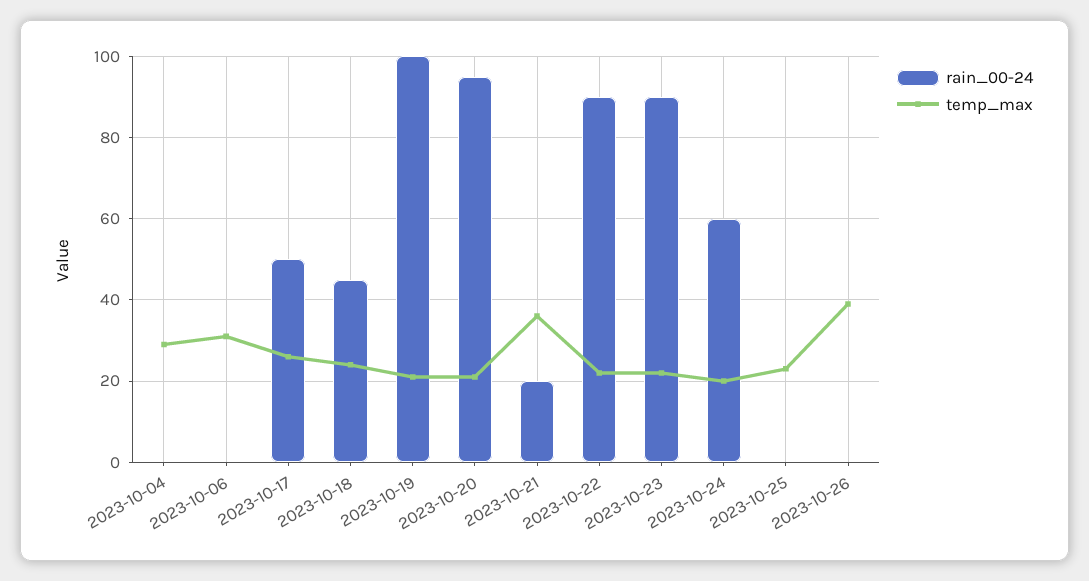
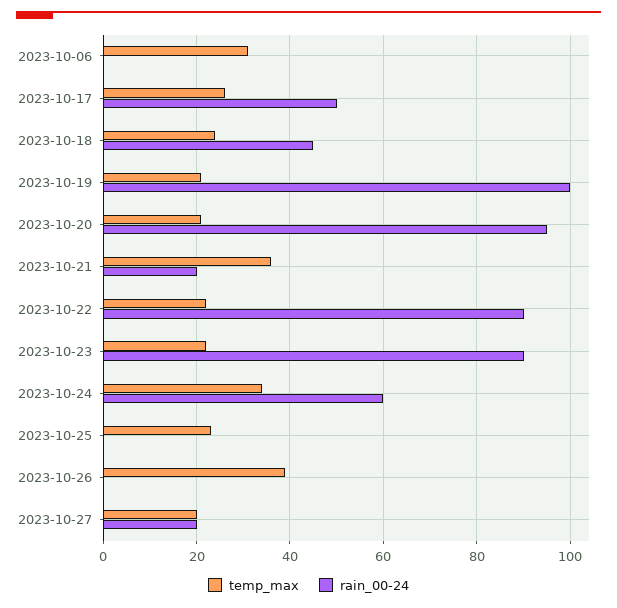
rain_00-24, 2023-10-04: 0 -> none
temp_max, 2023-10-04: 30 -> none
temp_max, 2023-10-24: 20 -> 35
temp_max, 2023-10-27: none -> 20
rain_00-24, 2023-10-27: none -> 20

